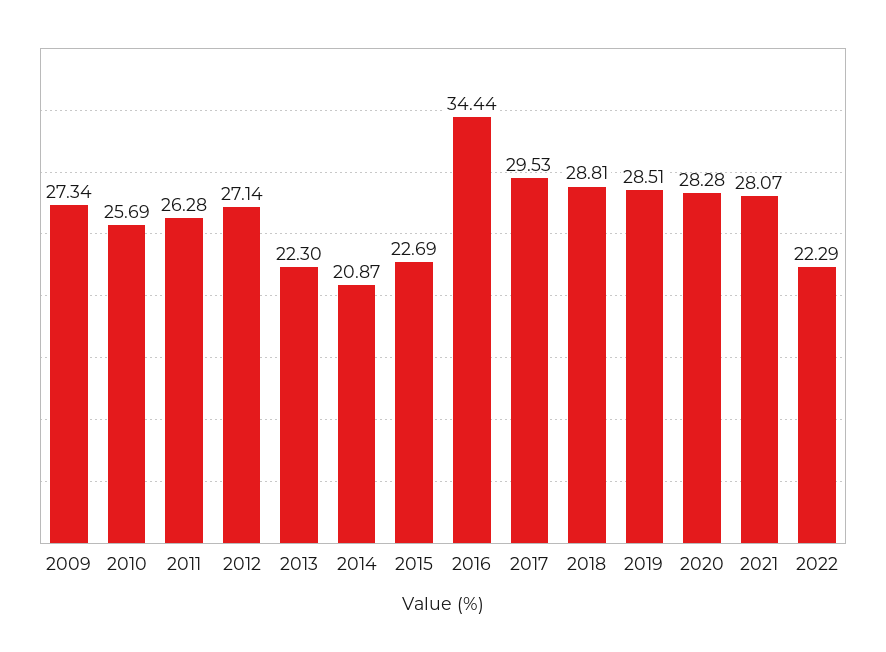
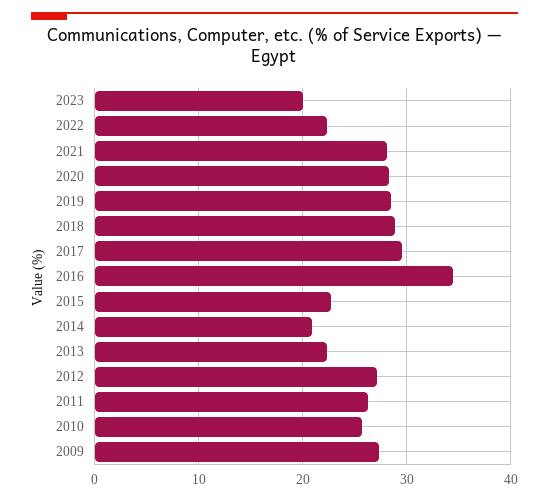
2023: none -> 20

